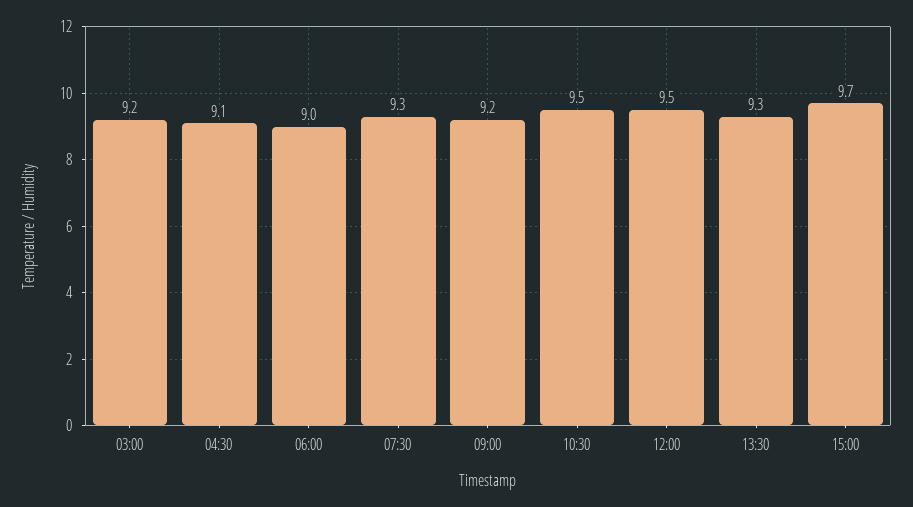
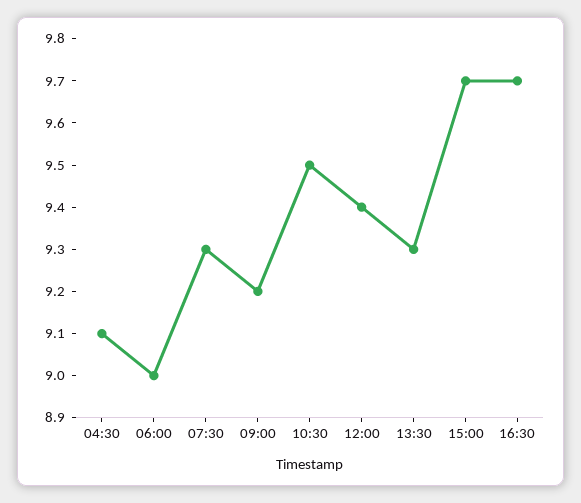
03:00: 9.2 -> none
12:00: 9.5 -> 9.4
16:30: none -> 9.7

